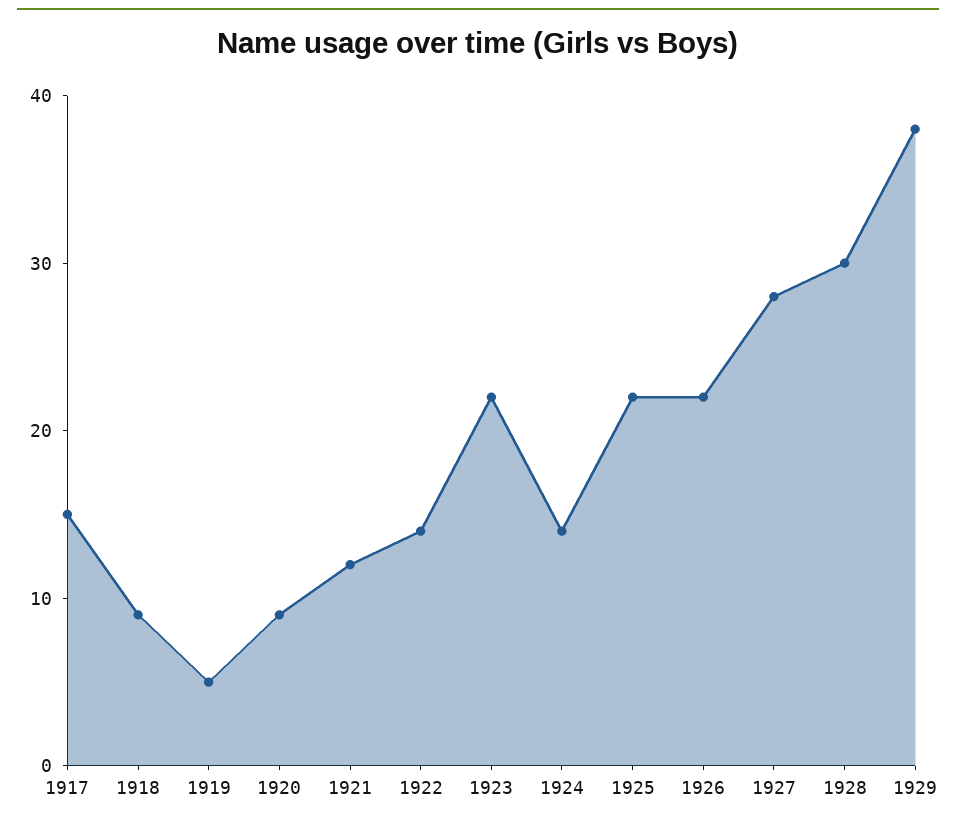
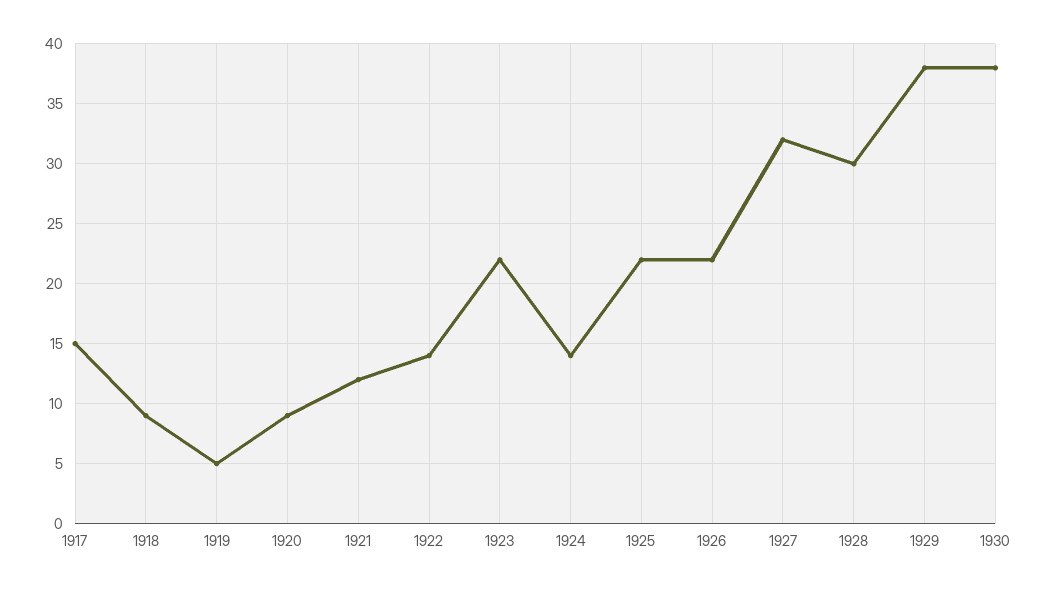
1927: 28 -> 32
1930: none -> 38

